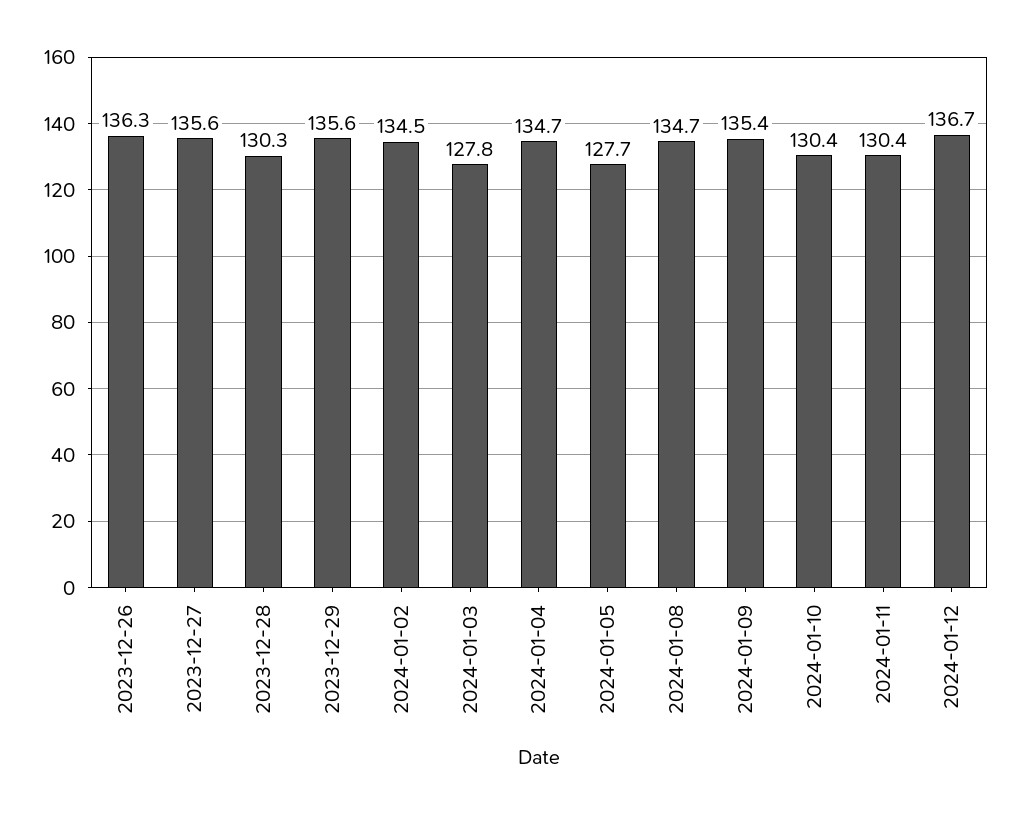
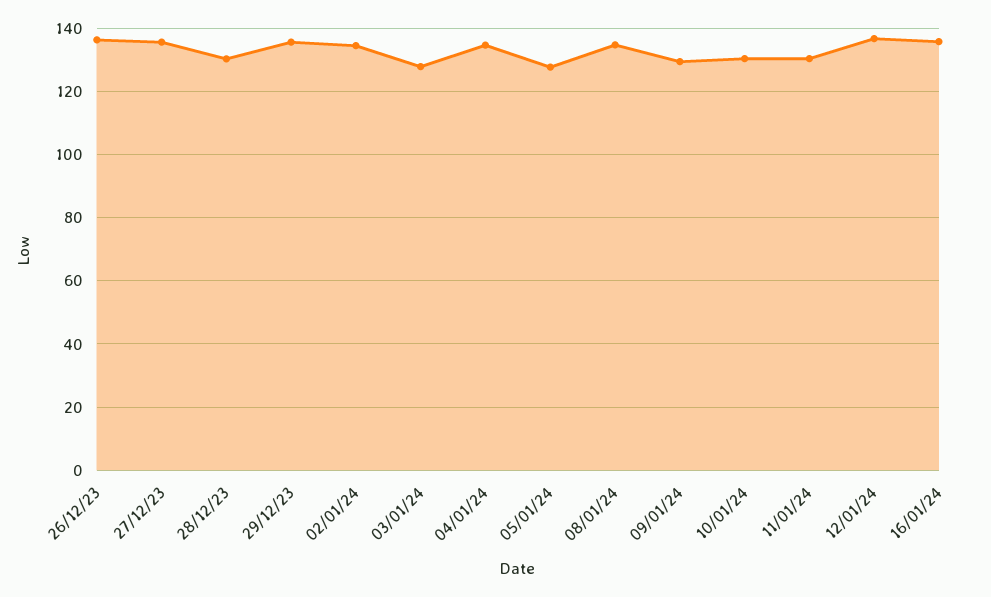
2024-01-09: 135.4 -> 130
16/01/24: none -> 136

